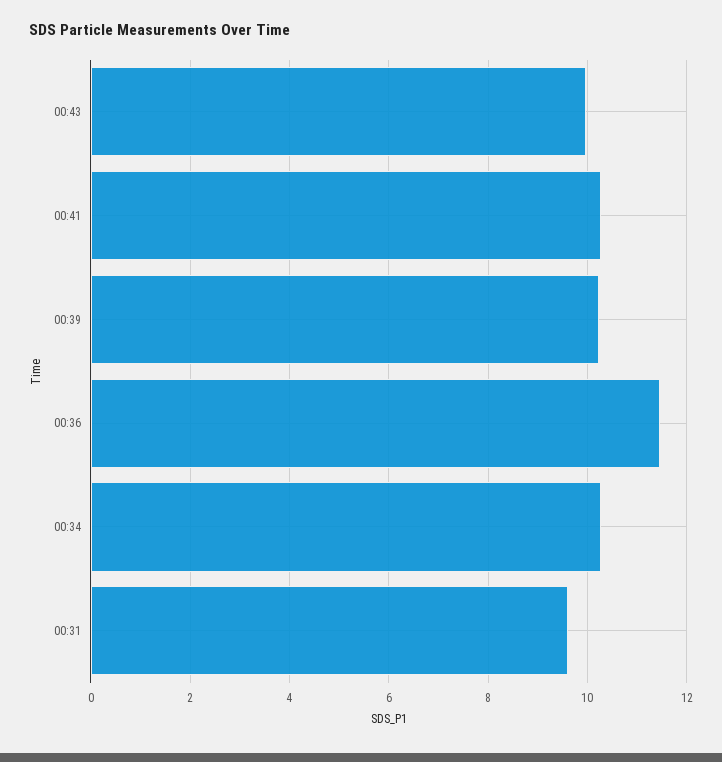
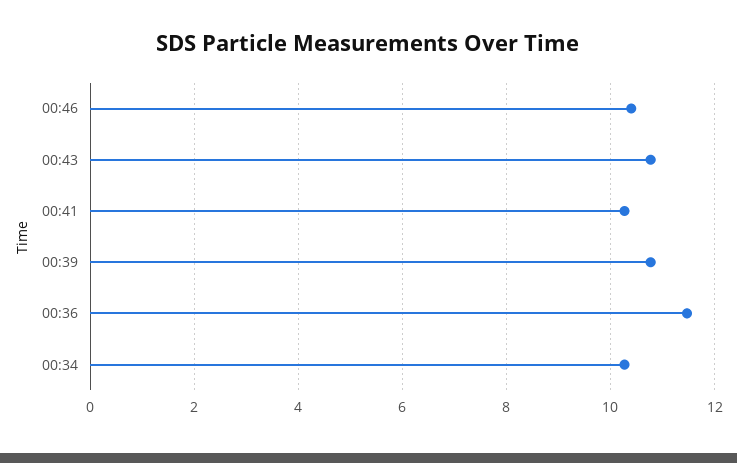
00:43: 10 -> 10.8
00:39: 10.2 -> 10.8
00:31: 9.6 -> none
00:46: none -> 10.4

